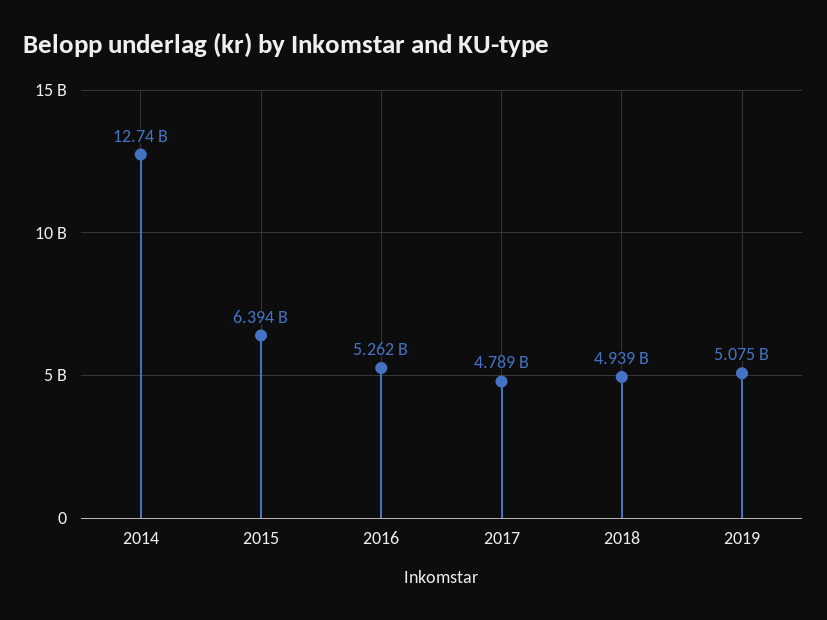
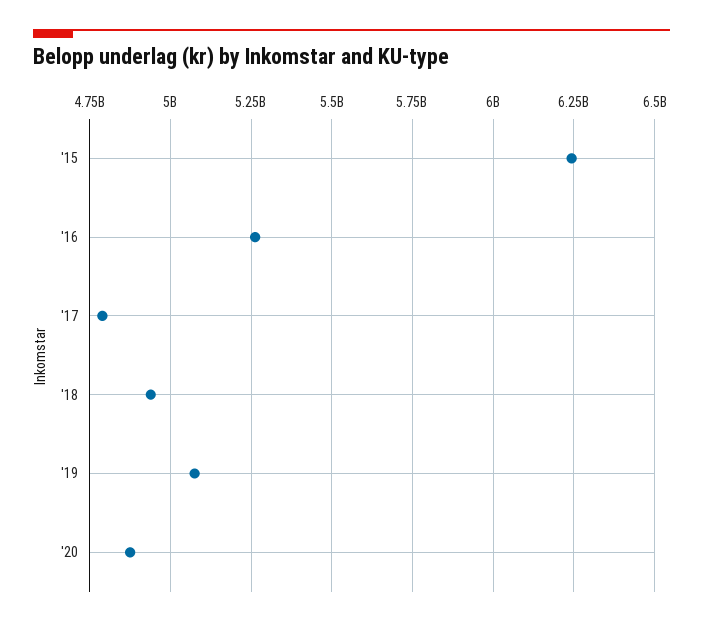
2014: 12740000000 -> none
2015: 6394000000 -> 6250000000
'20: none -> 4875000000

